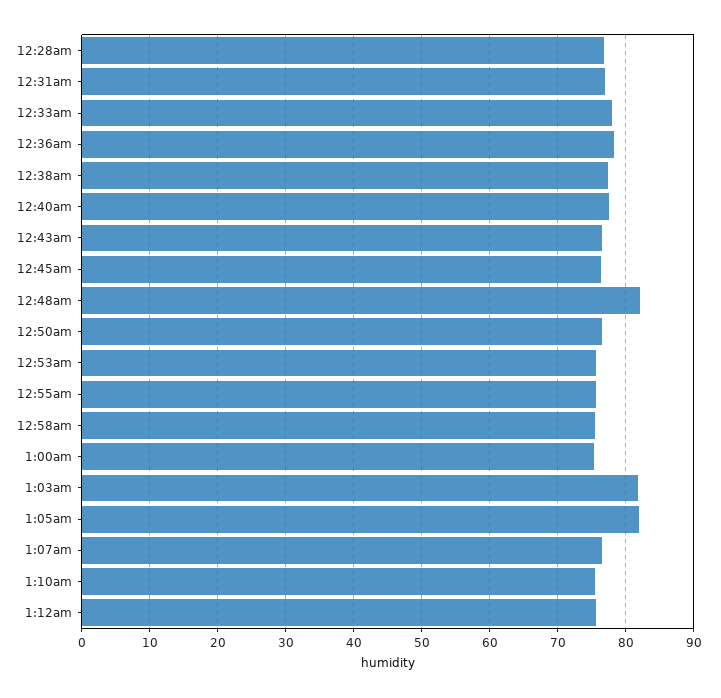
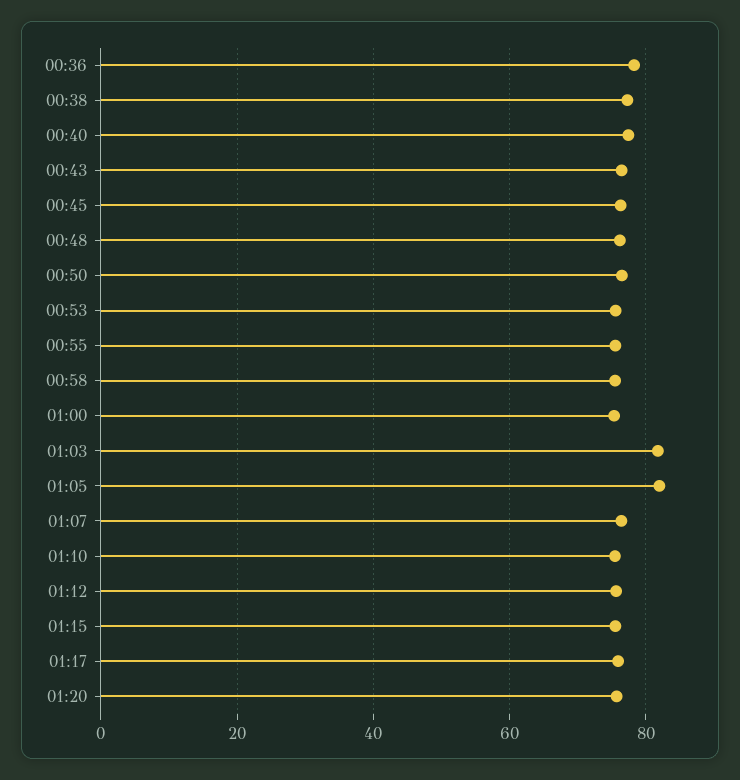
12:28am: 77 -> none
12:31am: 77 -> none
12:33am: 78 -> none
12:48am: 82 -> 76
01:15: none -> 76
01:17: none -> 76
01:20: none -> 76

